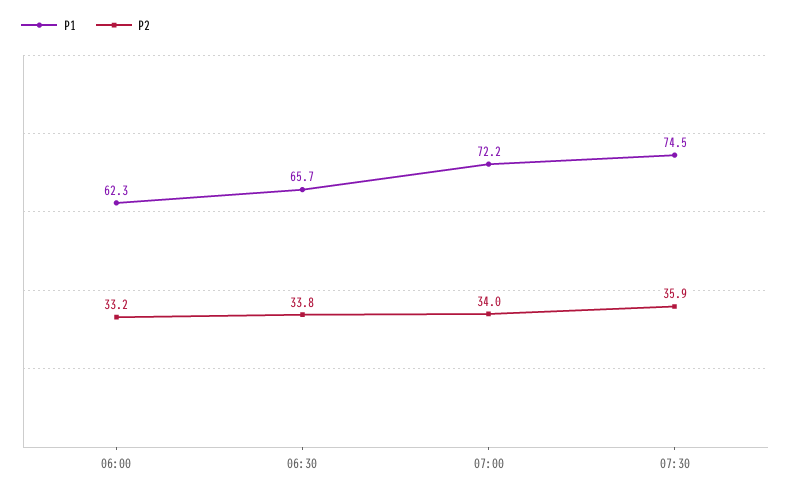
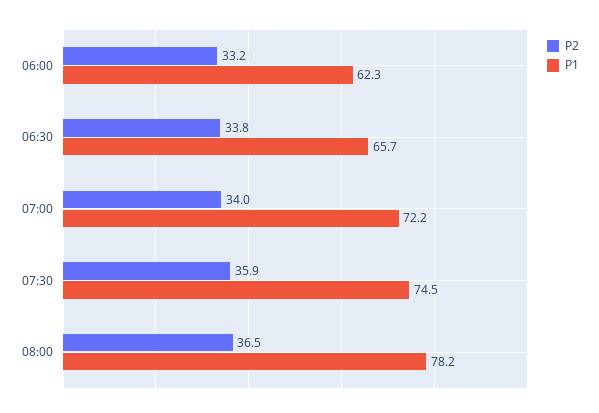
P2, 08:00: none -> 36.5
P1, 08:00: none -> 78.2

